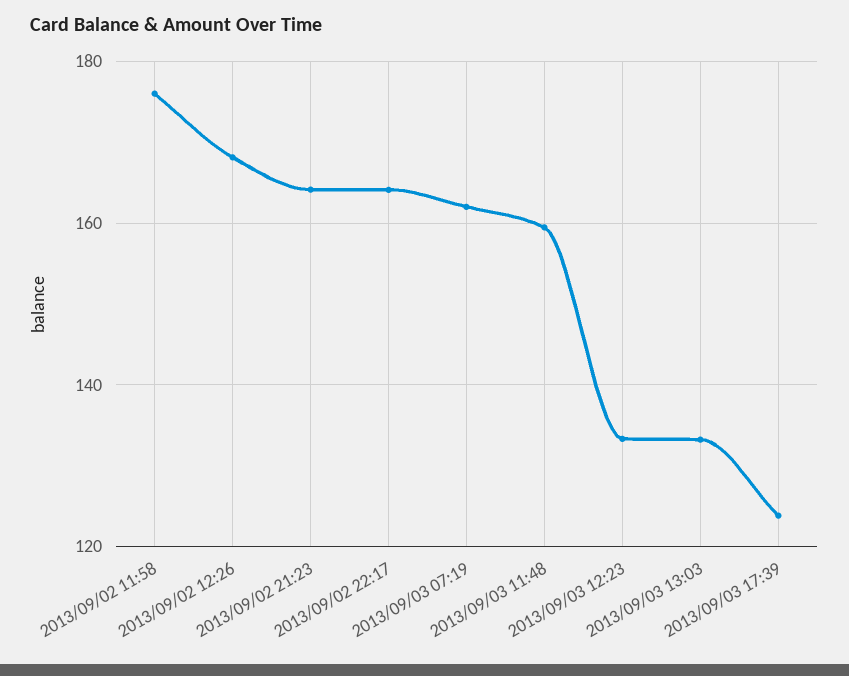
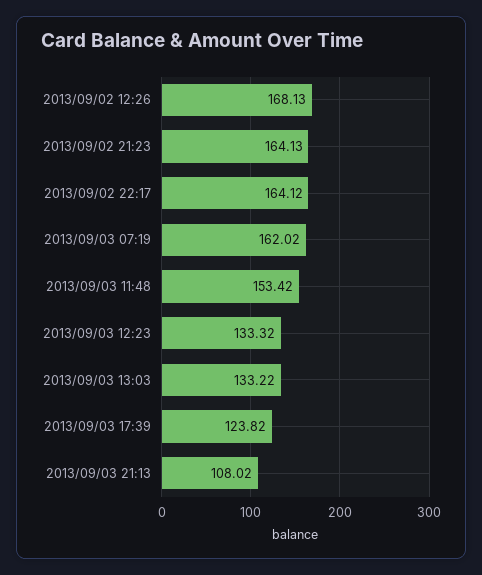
2013/09/02 11:58: 176 -> none
2013/09/03 11:48: 160 -> 153.42
2013/09/03 21:13: none -> 108.02

